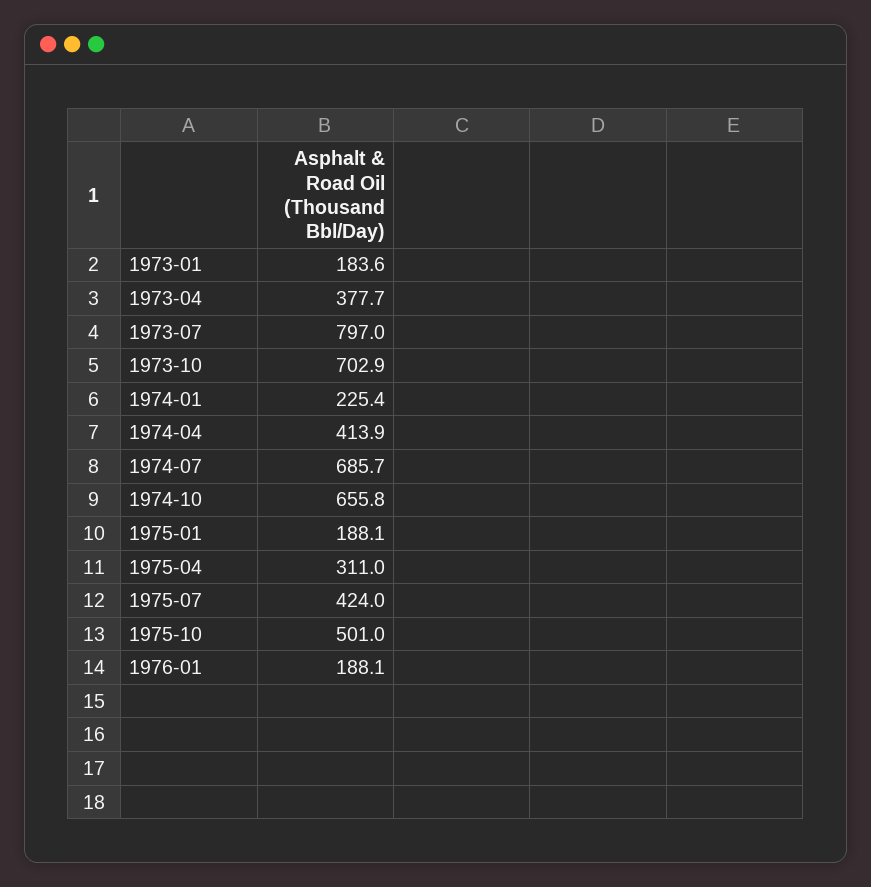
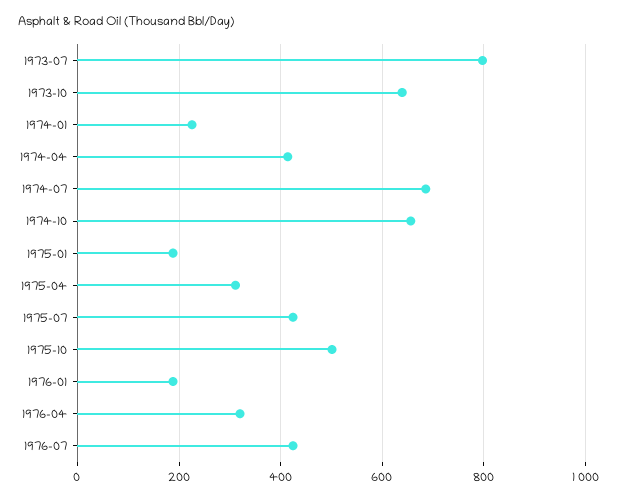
1973-01: 183.6 -> none
1973-04: 377.7 -> none
1973-10: 702.9 -> 640
1976-04: none -> 320
1976-07: none -> 420

